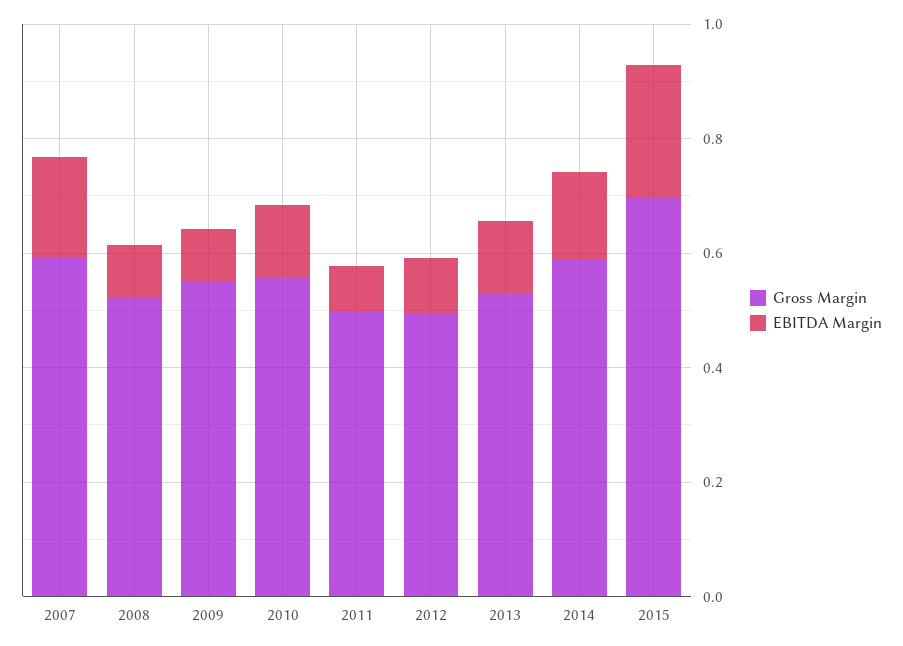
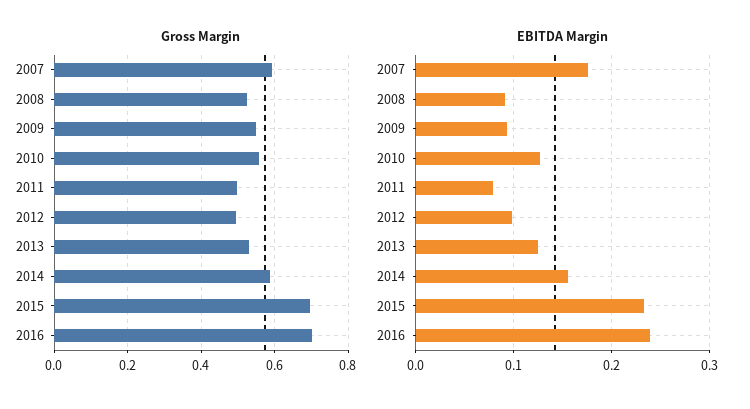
Gross Margin, 2016: none -> 0.7
EBITDA Margin, 2016: none -> 0.24

